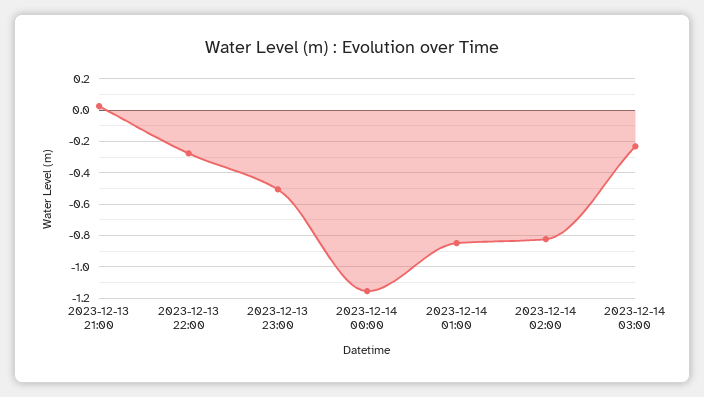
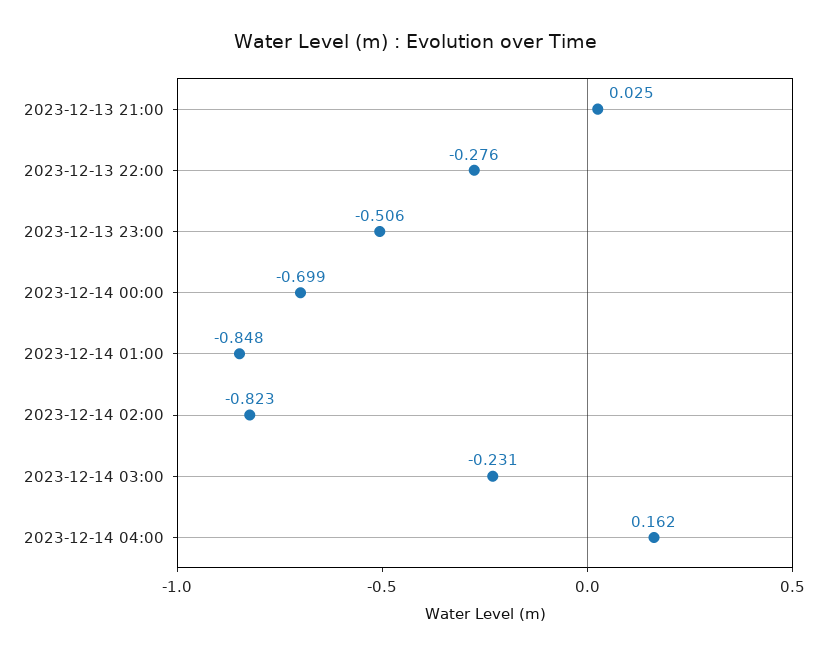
2023-12-14 00:00: -1.15 -> -0.699
2023-12-14 04:00: none -> 0.162

